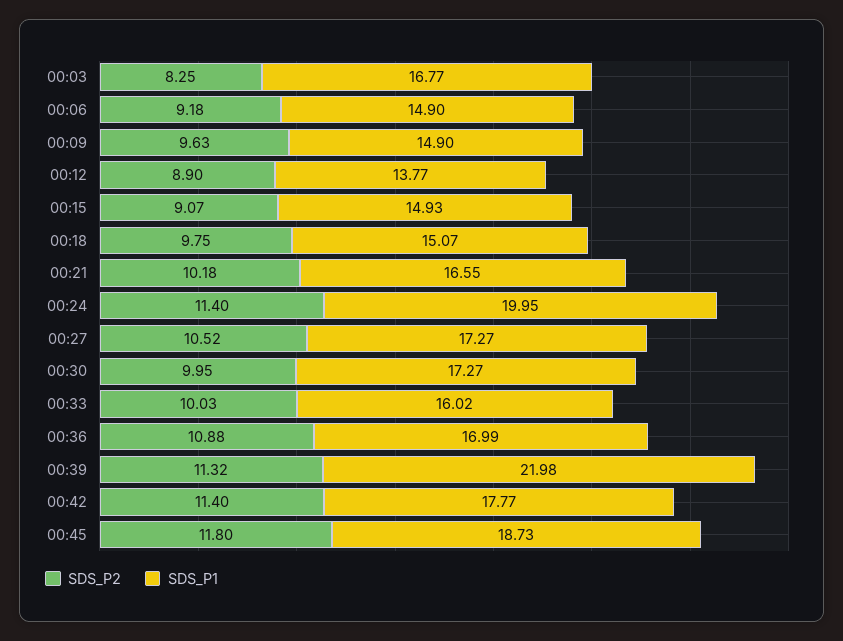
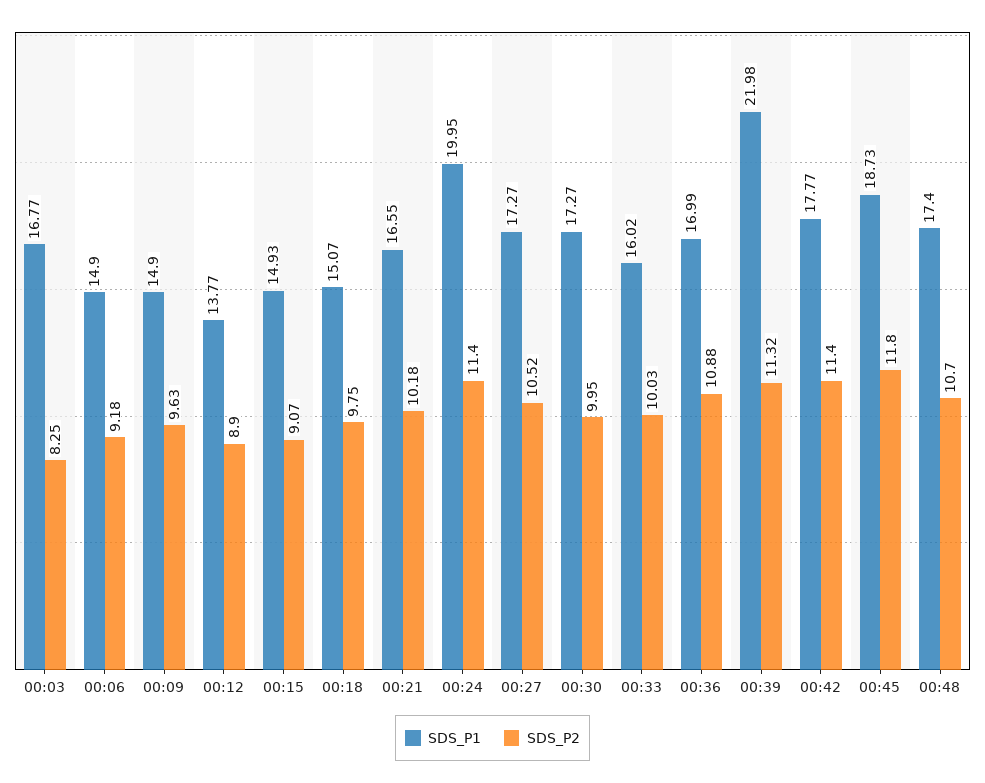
SDS_P1, 00:48: none -> 17.4
SDS_P2, 00:48: none -> 10.7

